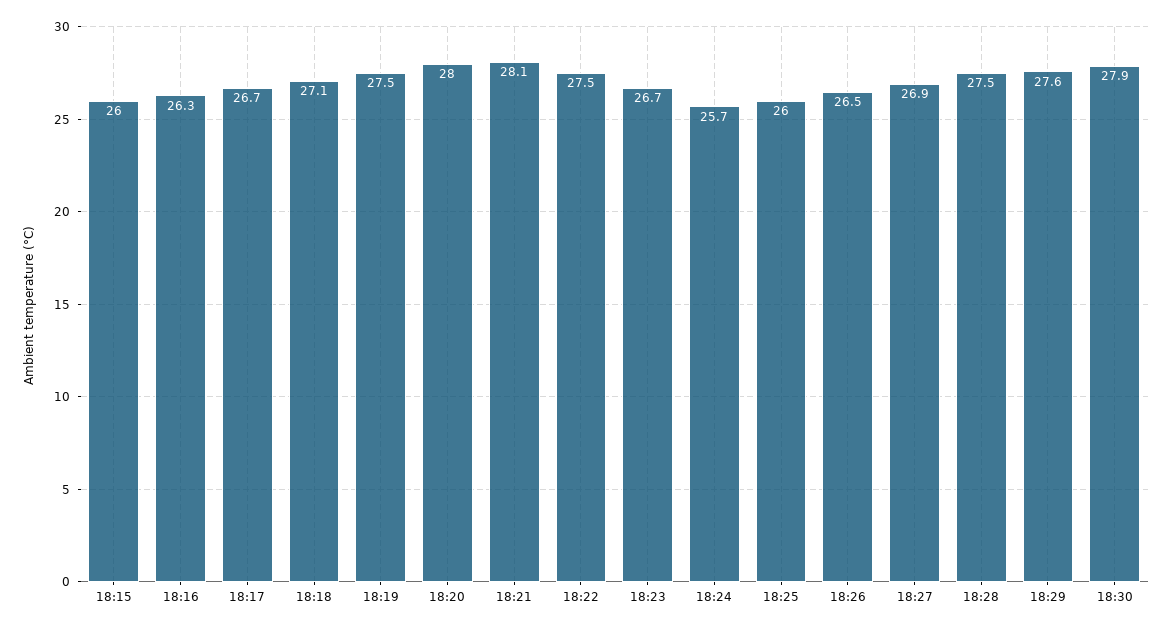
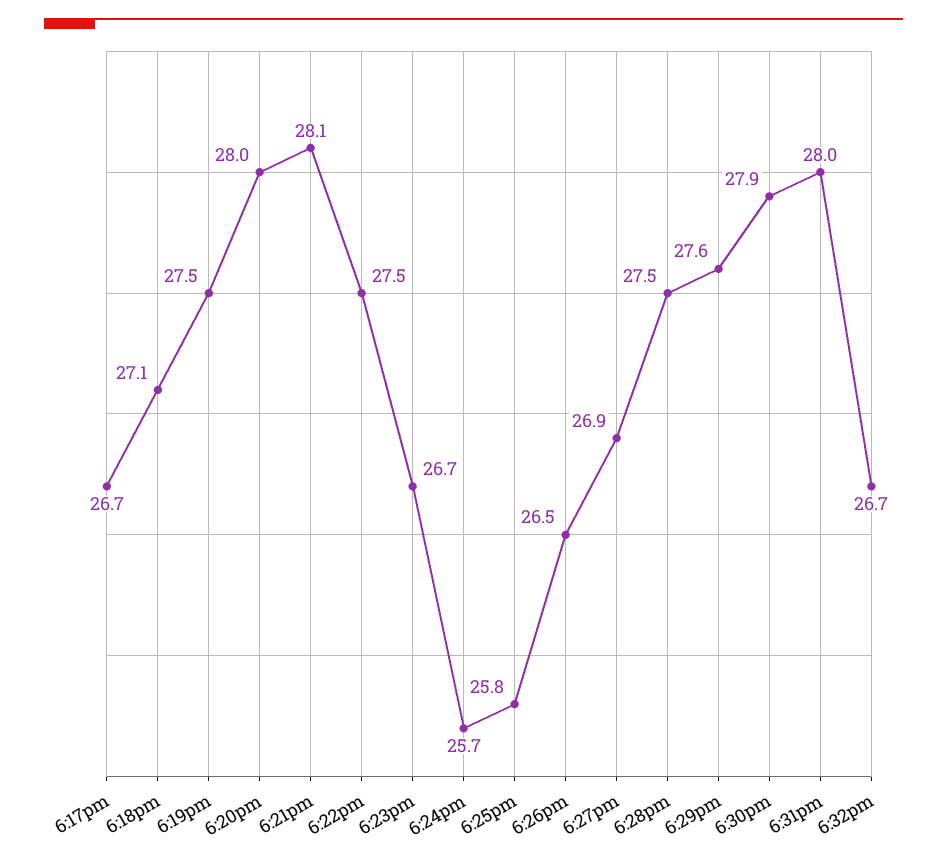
18:15: 26 -> none
18:16: 26.3 -> none
18:25: 26 -> 25.8
6:31pm: none -> 28
6:32pm: none -> 26.7

